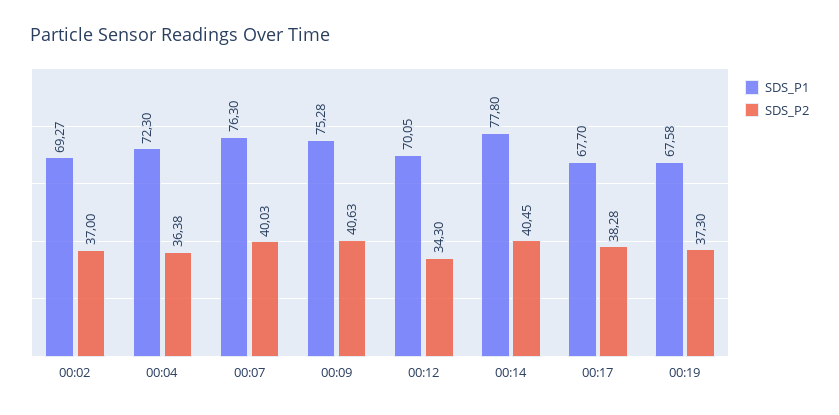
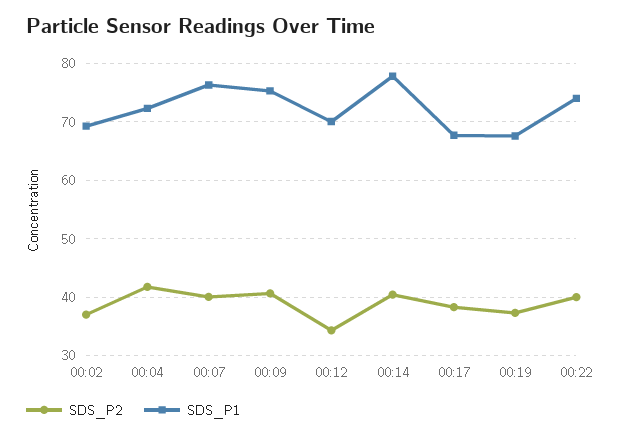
SDS_P2, 00:04: 36.38 -> 42
SDS_P2, 00:22: none -> 40
SDS_P1, 00:22: none -> 74

